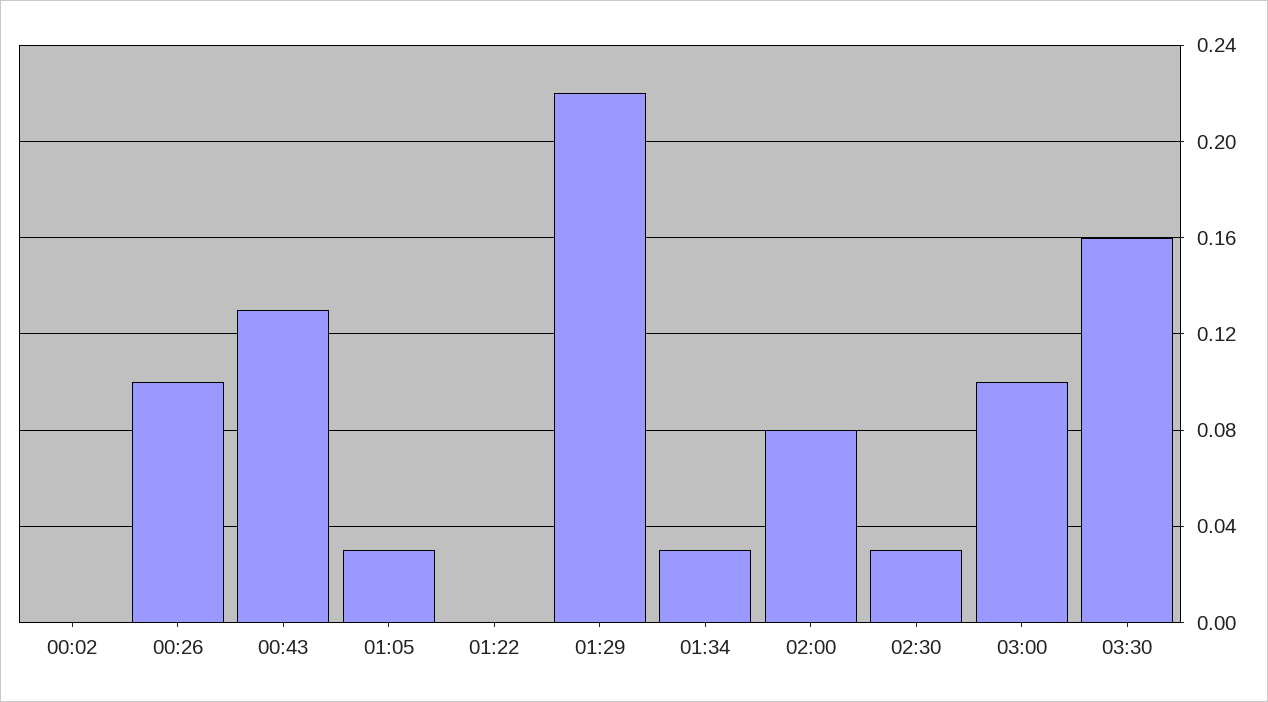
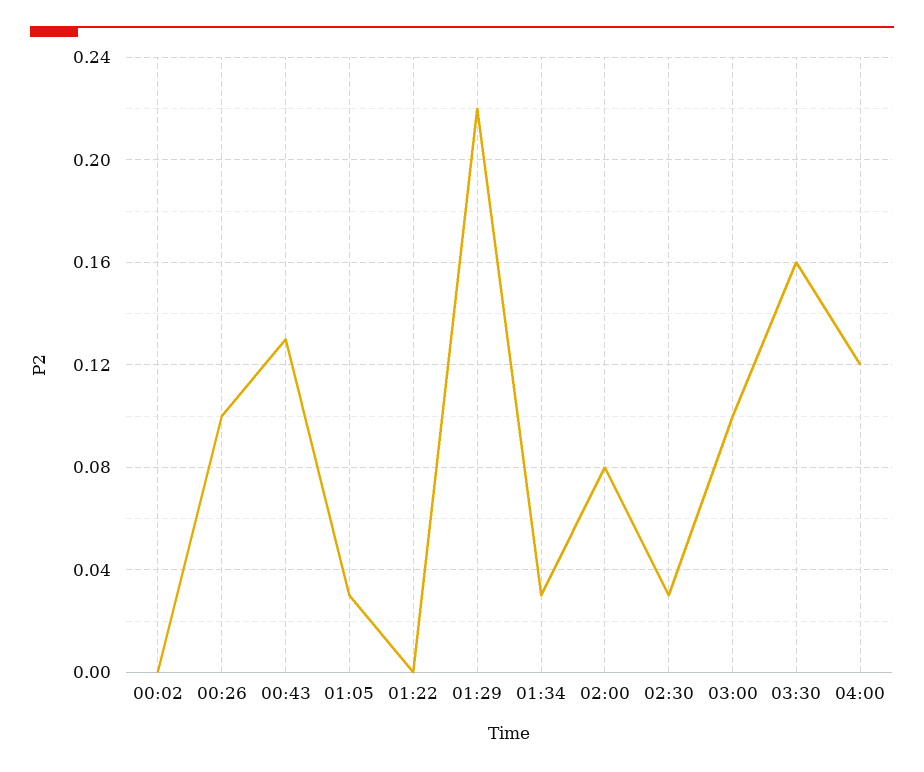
04:00: none -> 0.12

